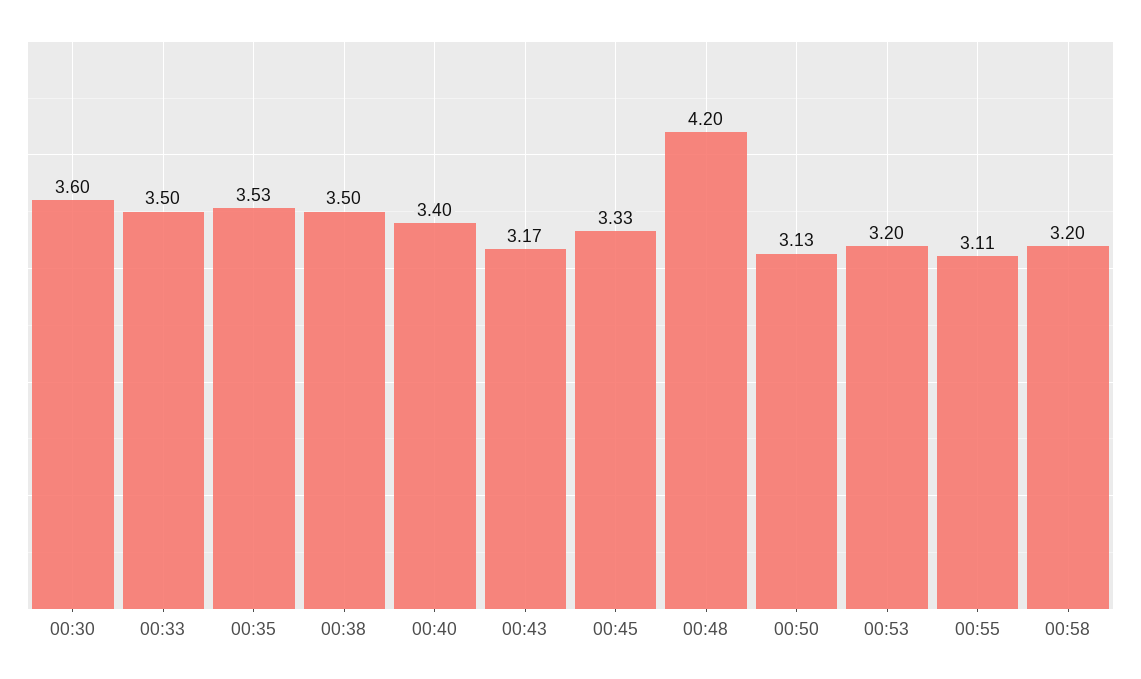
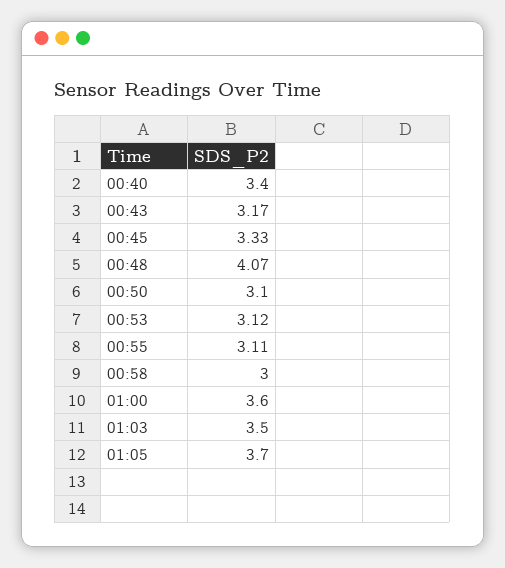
00:30: 3.6 -> none
00:33: 3.5 -> none
00:35: 3.53 -> none
00:38: 3.5 -> none
00:48: 4.2 -> 4.07
00:50: 3.13 -> 3.1
00:53: 3.2 -> 3.12
00:58: 3.2 -> 3
01:00: none -> 3.6
01:03: none -> 3.5
01:05: none -> 3.7

